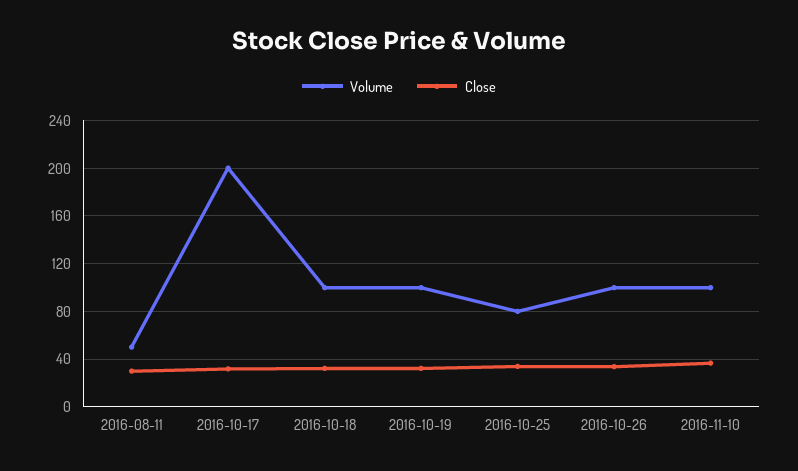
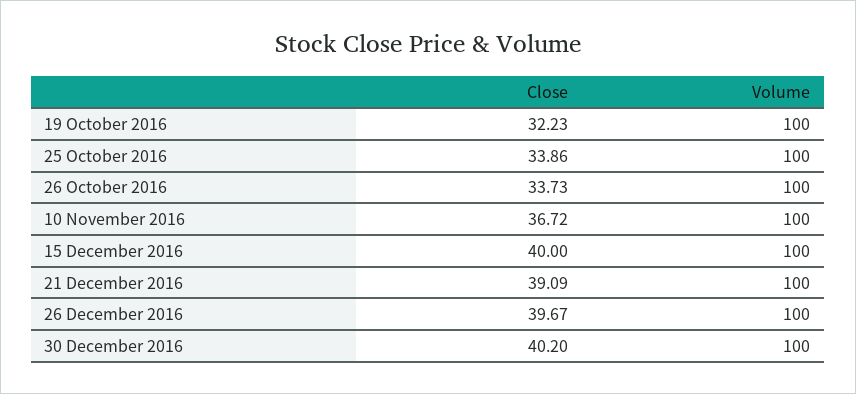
Volume, 2016-08-11: 50 -> none
Close, 2016-08-11: 30 -> none
Volume, 2016-10-17: 200 -> none
Close, 2016-10-17: 30 -> none
Volume, 2016-10-18: 100 -> none
Close, 2016-10-18: 30 -> none
Volume, 2016-10-25: 80 -> 100
Close, 15 December 2016: none -> 40
Volume, 15 December 2016: none -> 100
Close, 21 December 2016: none -> 39.09
Volume, 21 December 2016: none -> 100
Close, 26 December 2016: none -> 39.67
Volume, 26 December 2016: none -> 100
Close, 30 December 2016: none -> 40.2
Volume, 30 December 2016: none -> 100

